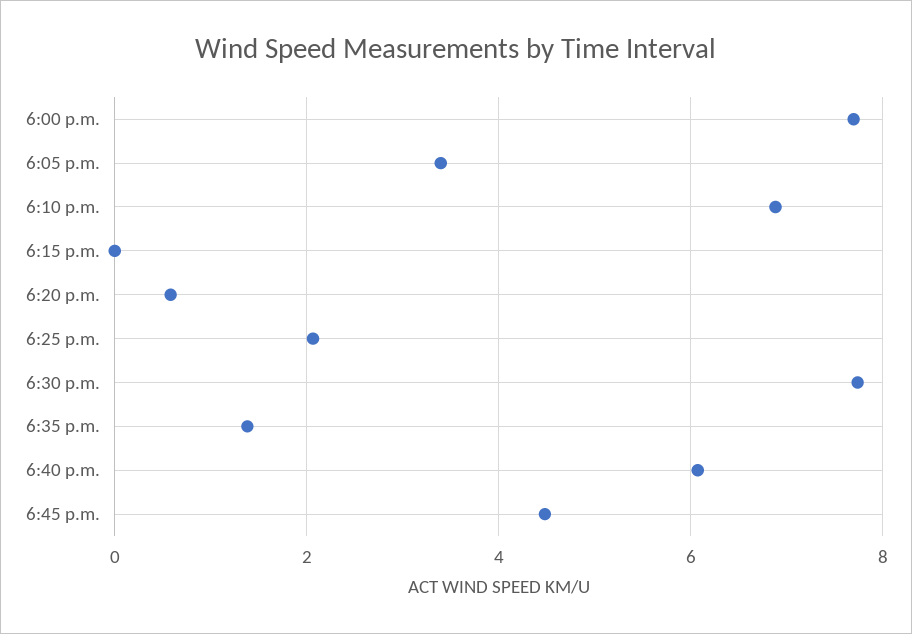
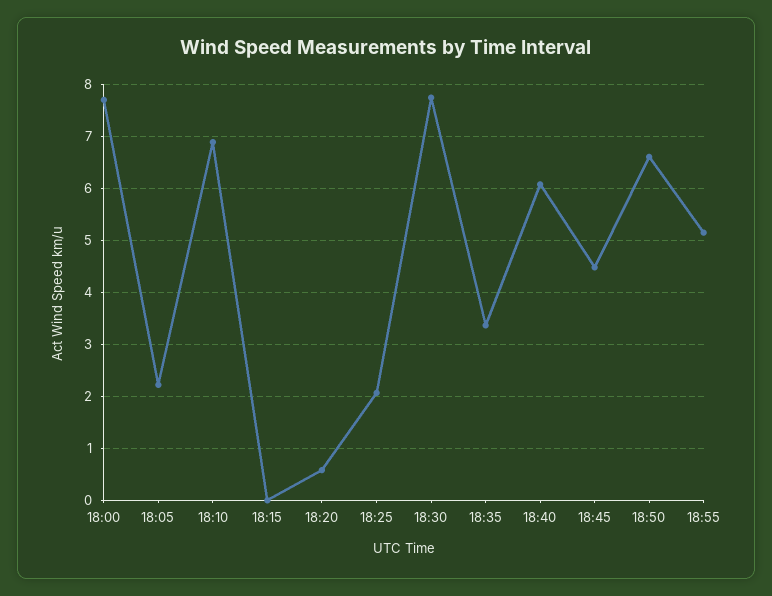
6:05 p.m.: 3.4 -> 2.2
6:35 p.m.: 1.4 -> 3.4
18:50: none -> 6.6
18:55: none -> 5.2

